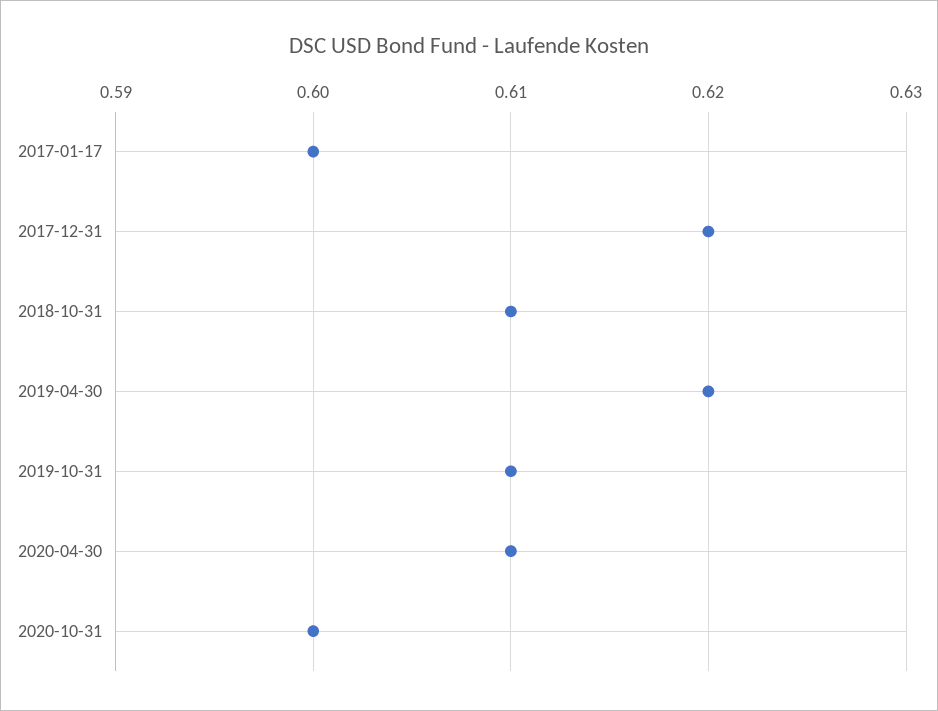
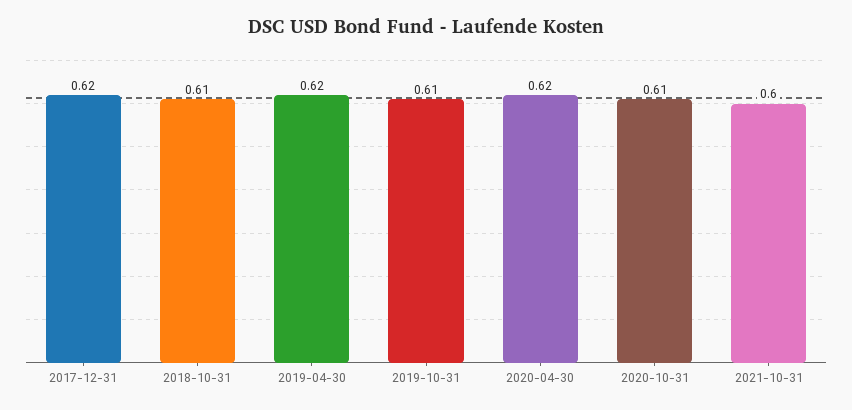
2017-01-17: 0.6 -> none
2020-04-30: 0.61 -> 0.62
2020-10-31: 0.6 -> 0.61
2021-10-31: none -> 0.6

